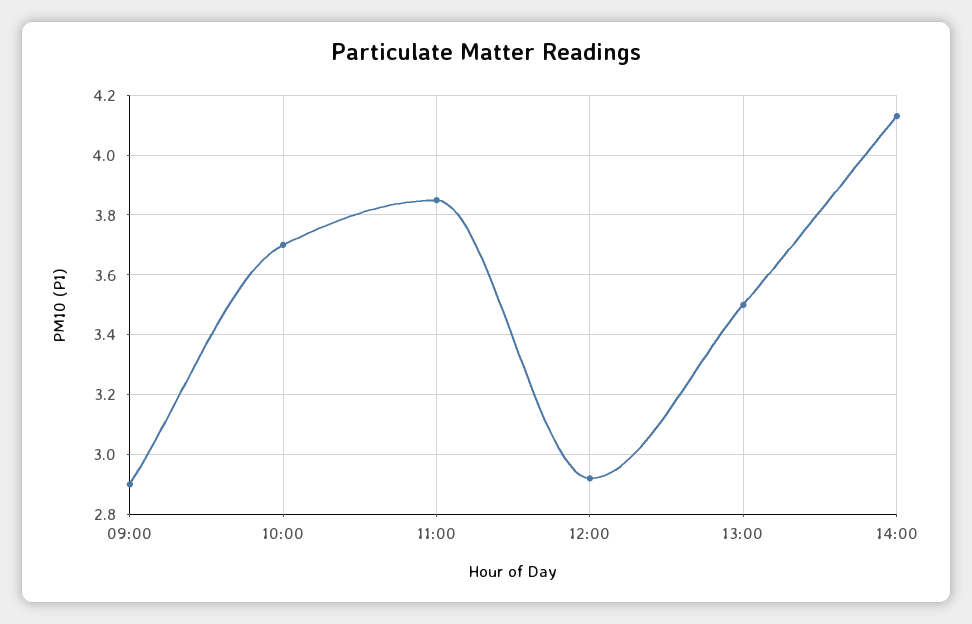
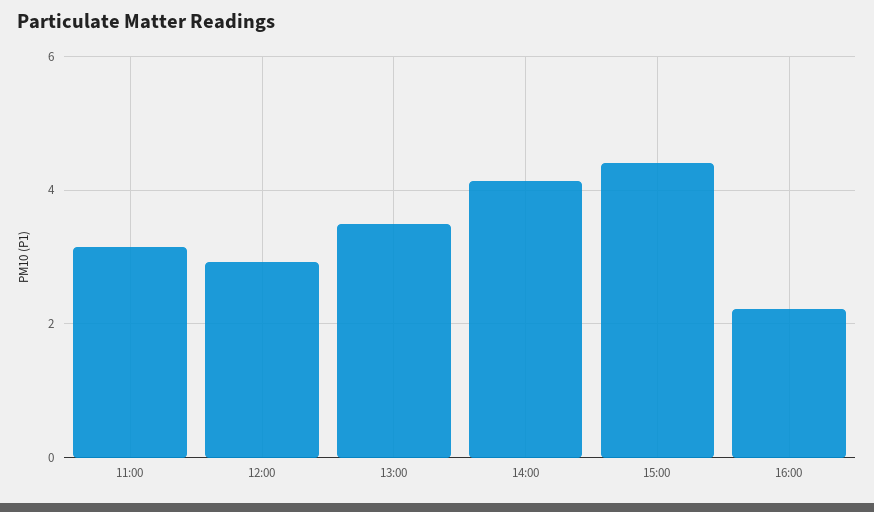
09:00: 2.9 -> none
10:00: 3.7 -> none
11:00: 3.85 -> 3.2
15:00: none -> 4.4
16:00: none -> 2.2

